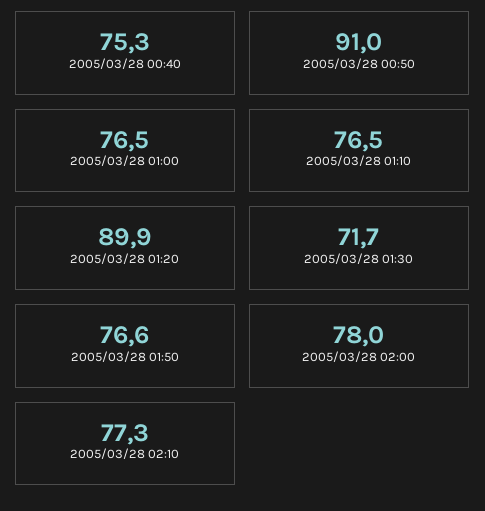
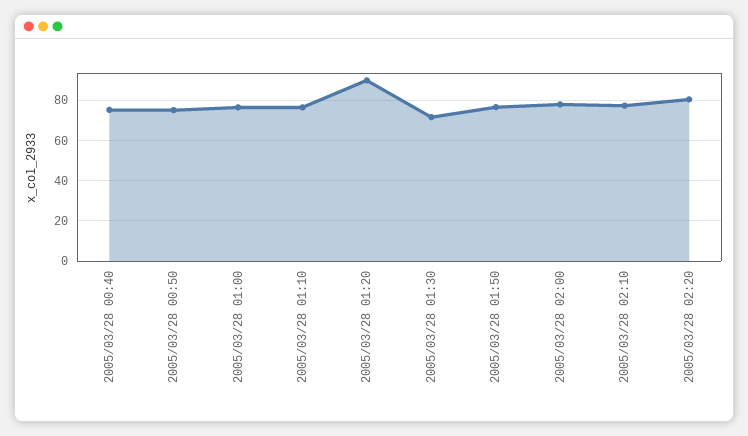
2005/03/28 00:50: 91 -> 75
2005/03/28 02:20: none -> 80

